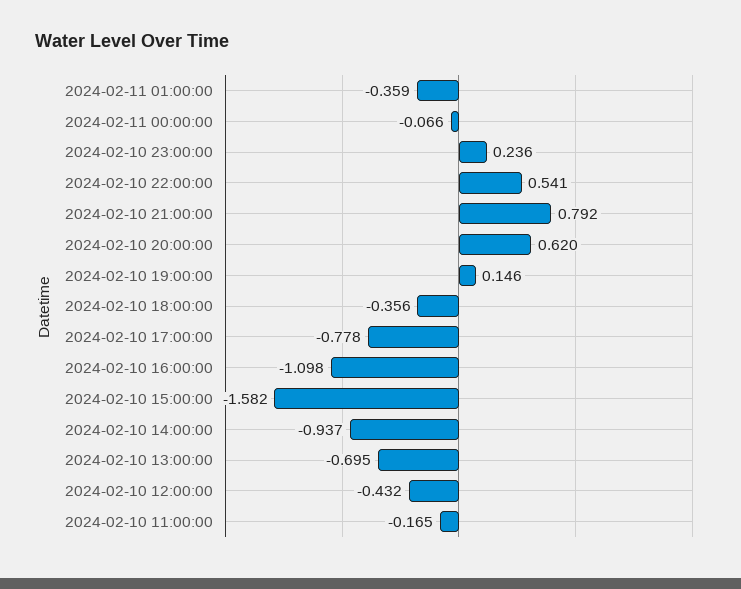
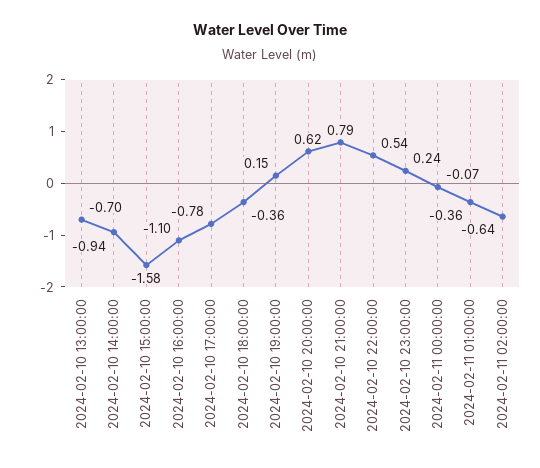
2024-02-10 12:00:00: -0.432 -> none
2024-02-10 11:00:00: -0.165 -> none
2024-02-11 02:00:00: none -> -0.64

